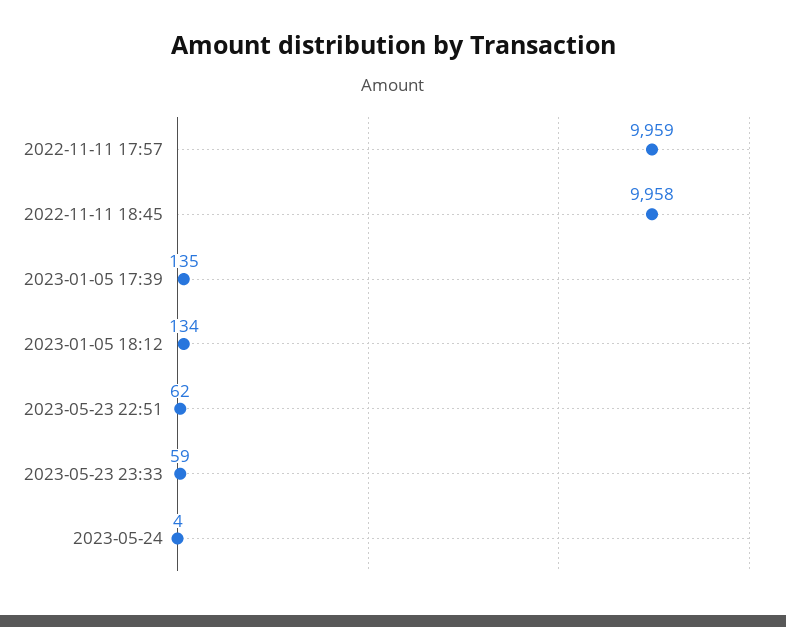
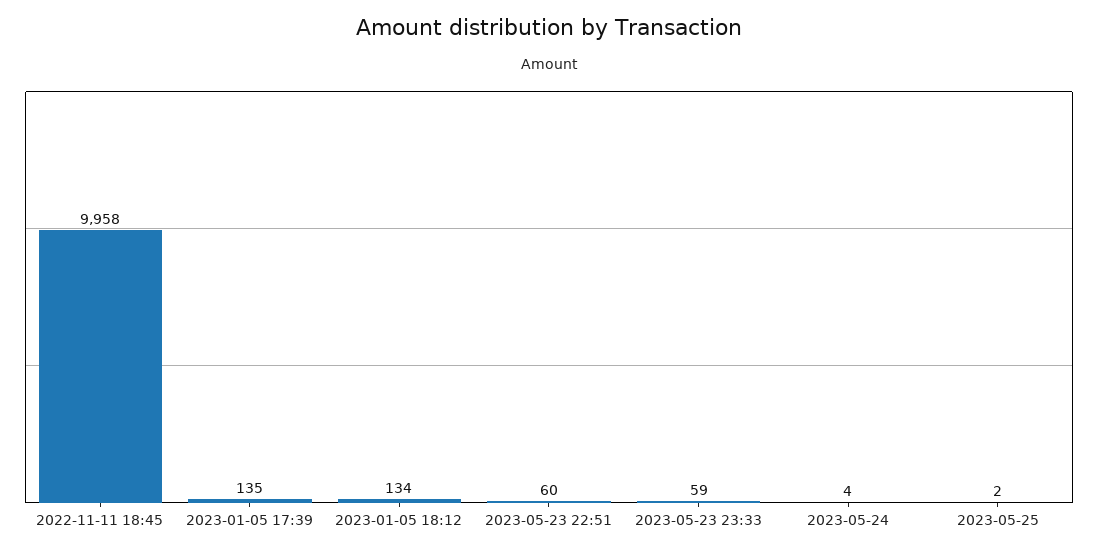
2022-11-11 17:57: 9959 -> none
2023-05-23 22:51: 62 -> 60
2023-05-25: none -> 2

